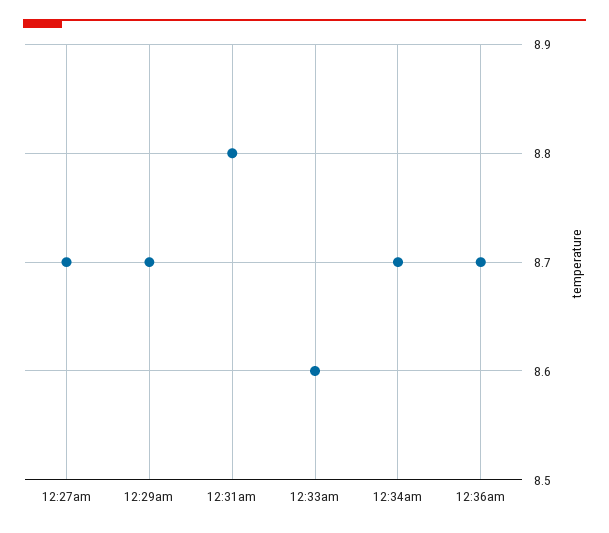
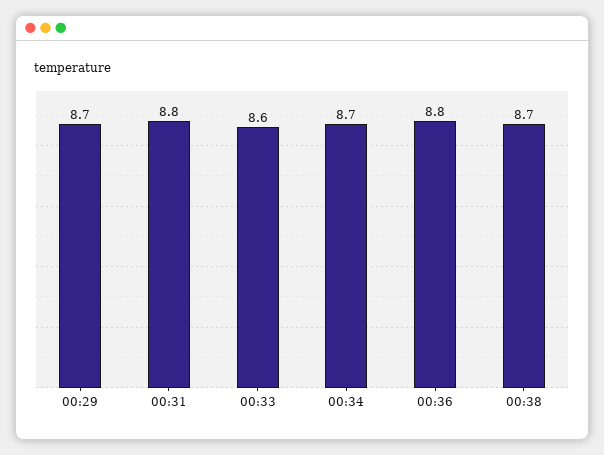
12:27am: 8.7 -> none
12:36am: 8.7 -> 8.8
00:38: none -> 8.7

